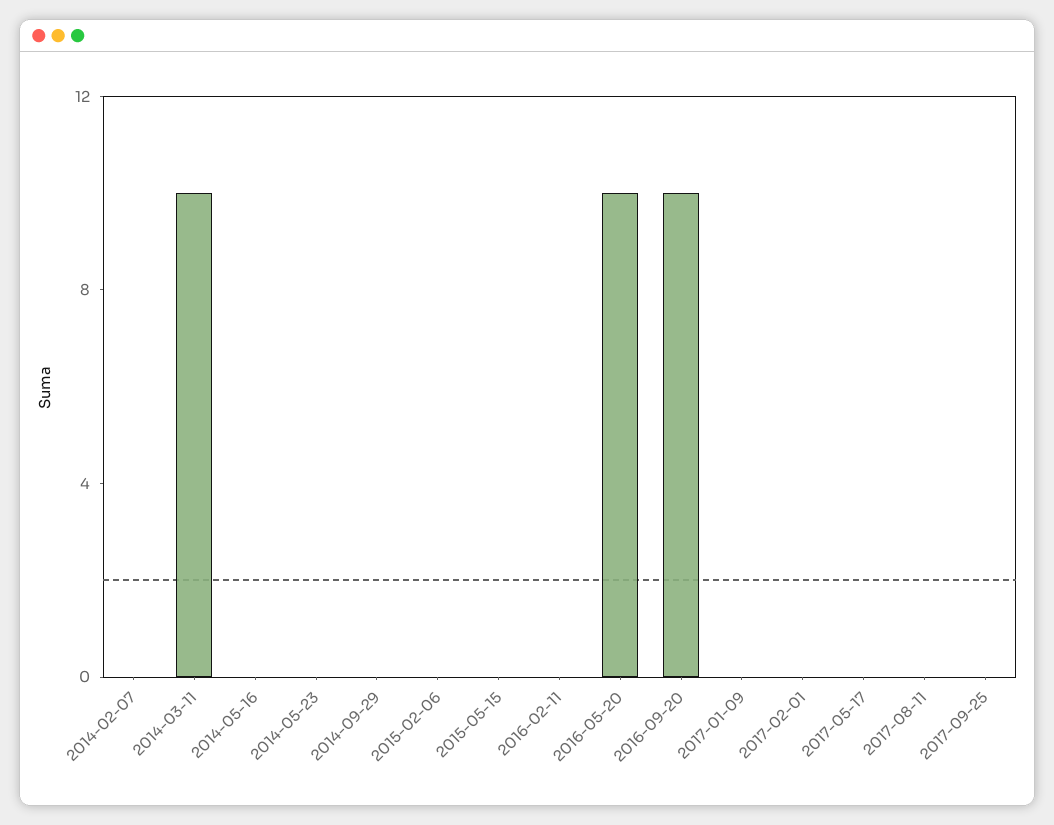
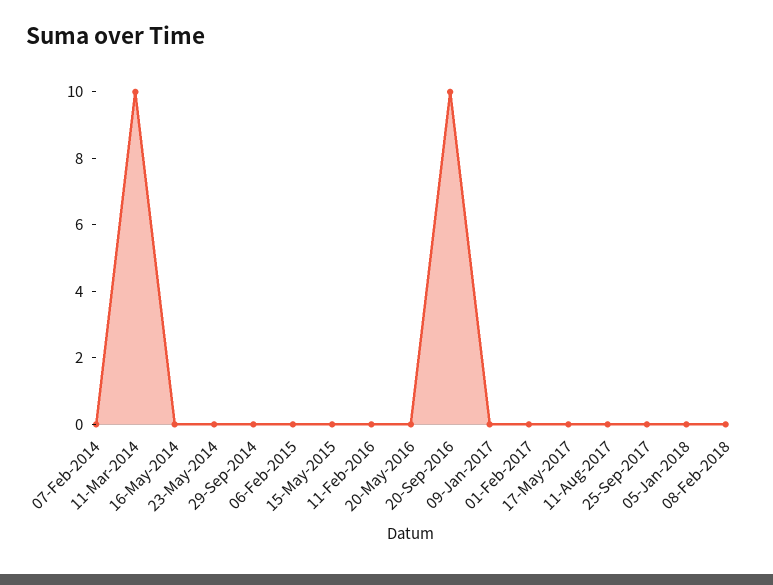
2016-05-20: 10 -> 0
05-Jan-2018: none -> 0
08-Feb-2018: none -> 0

